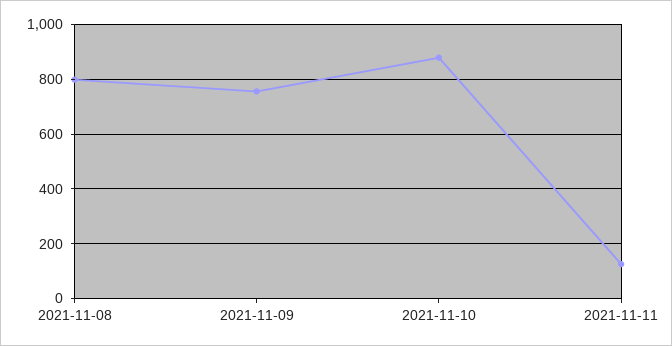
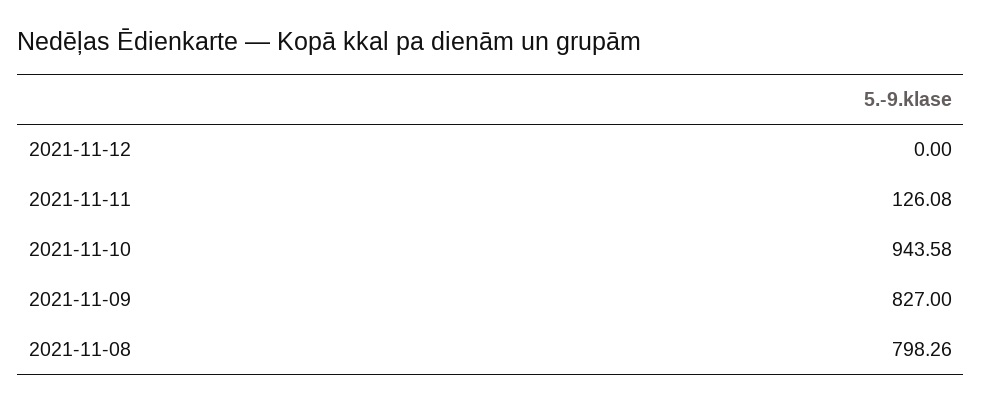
2021-11-09: 750 -> 827
2021-11-10: 875 -> 943.58
2021-11-12: none -> 0

